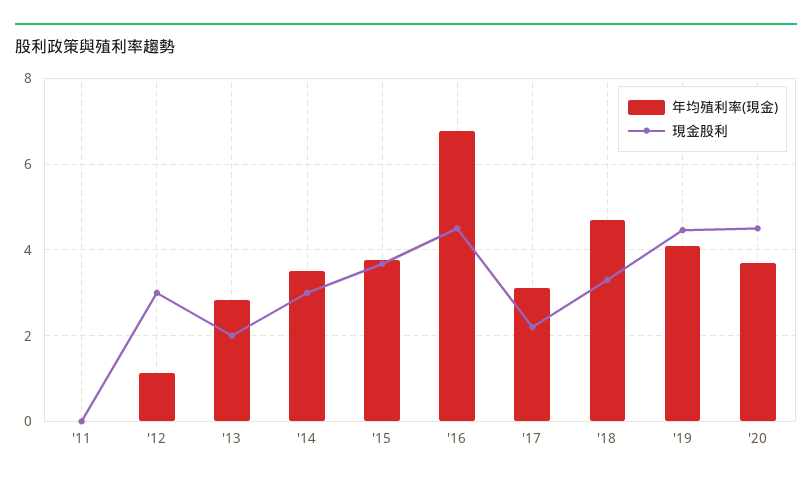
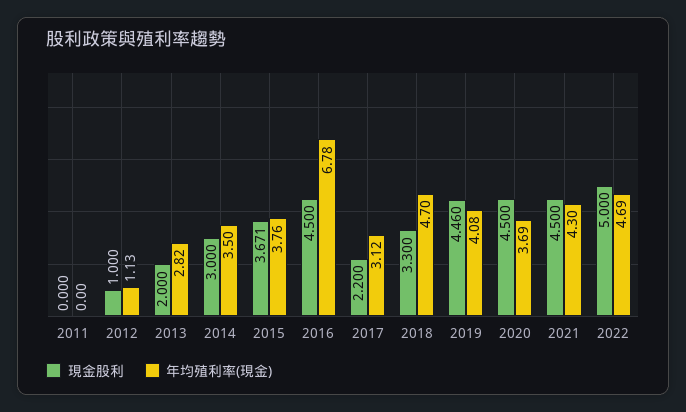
現金股利, '12: 3 -> 1
現金股利, 2021: none -> 4.5
年均殖利率(現金), 2021: none -> 4.3
現金股利, 2022: none -> 5
年均殖利率(現金), 2022: none -> 4.69

